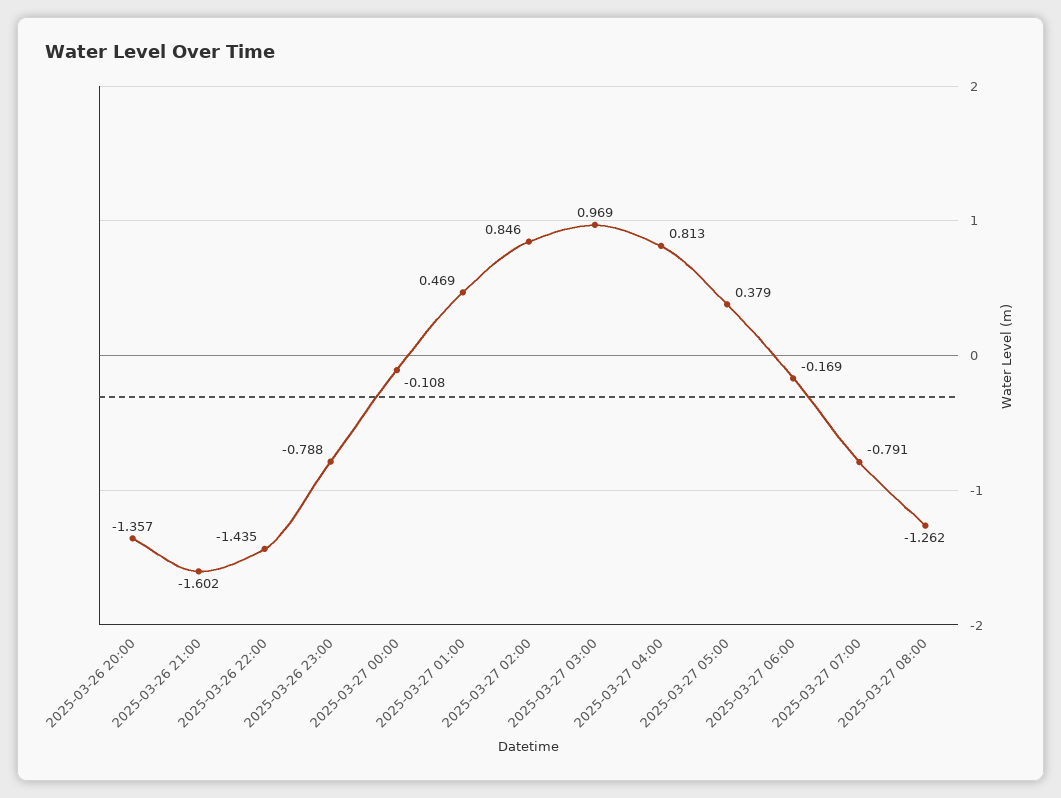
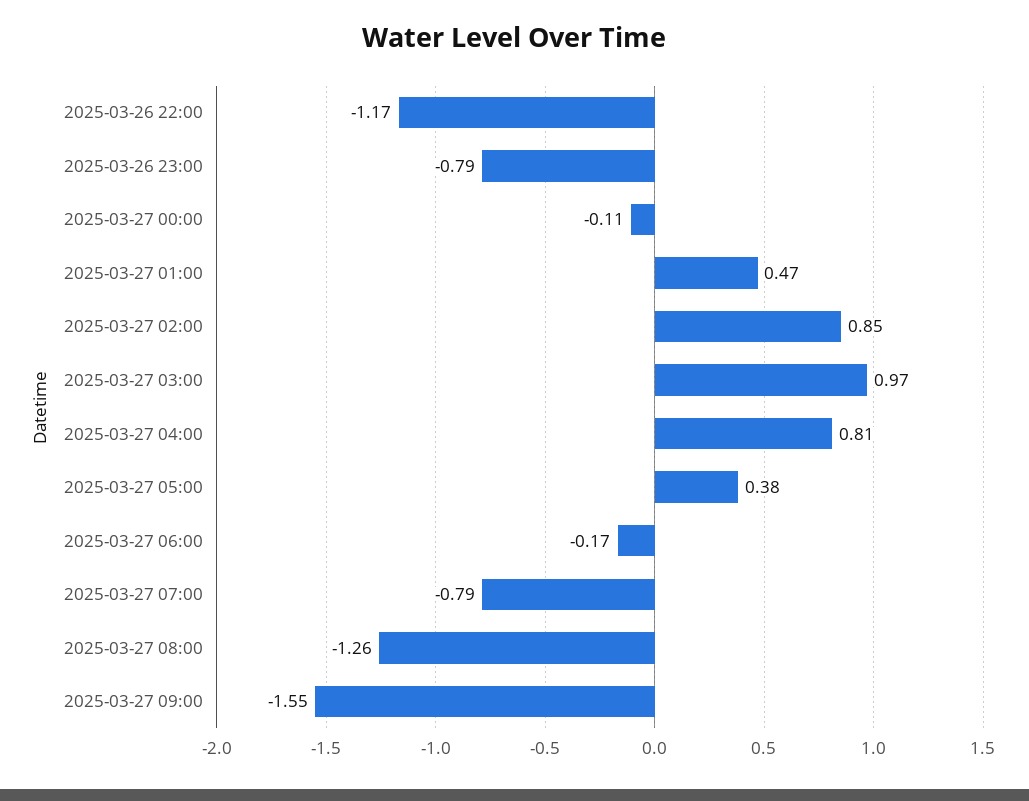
2025-03-26 20:00: -1.357 -> none
2025-03-26 21:00: -1.602 -> none
2025-03-26 22:00: -1.435 -> -1.17
2025-03-27 09:00: none -> -1.55

